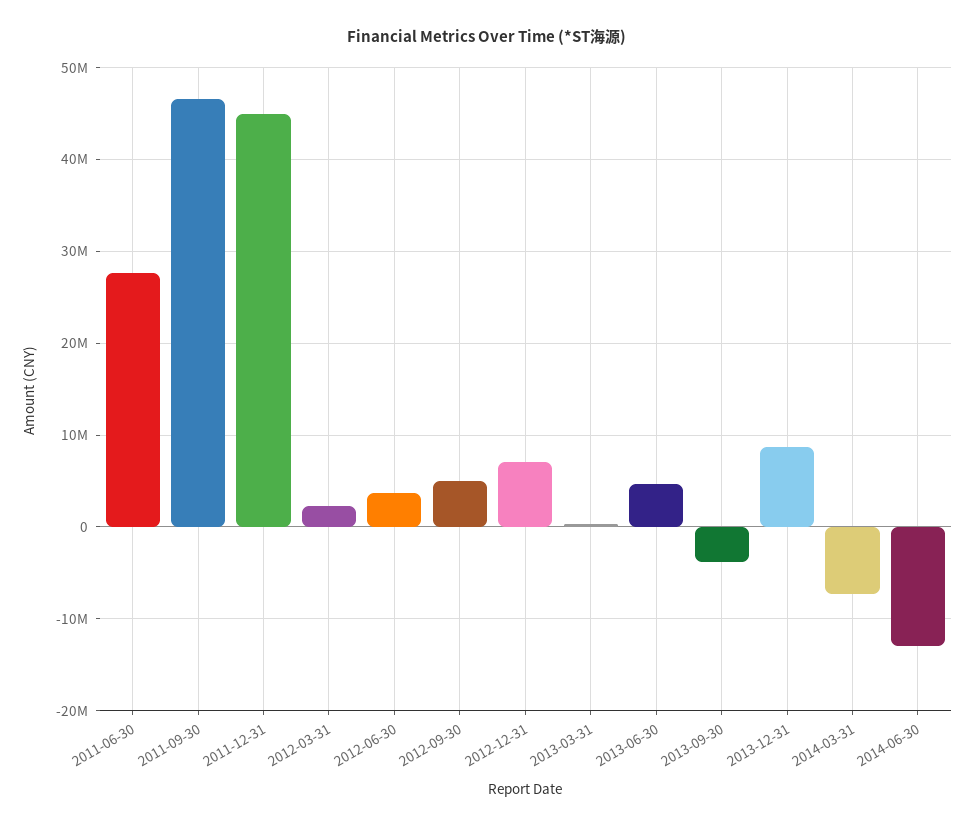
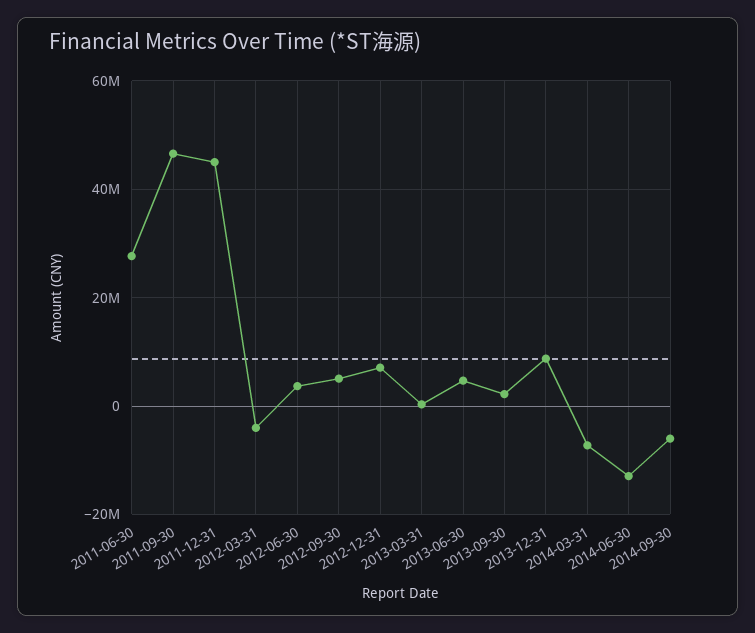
2012-03-31: 2000000 -> -4000000
2013-09-30: -4000000 -> 2000000
2014-09-30: none -> -6000000

